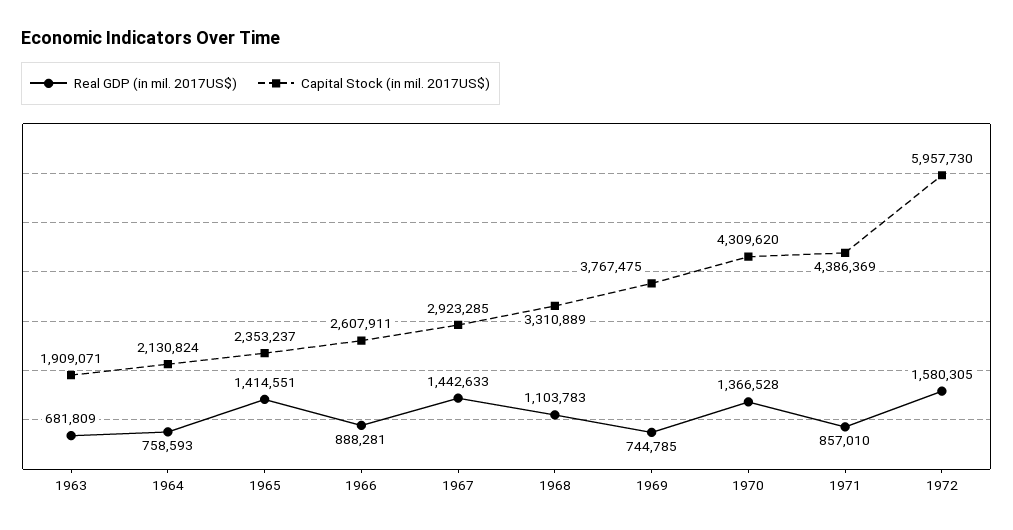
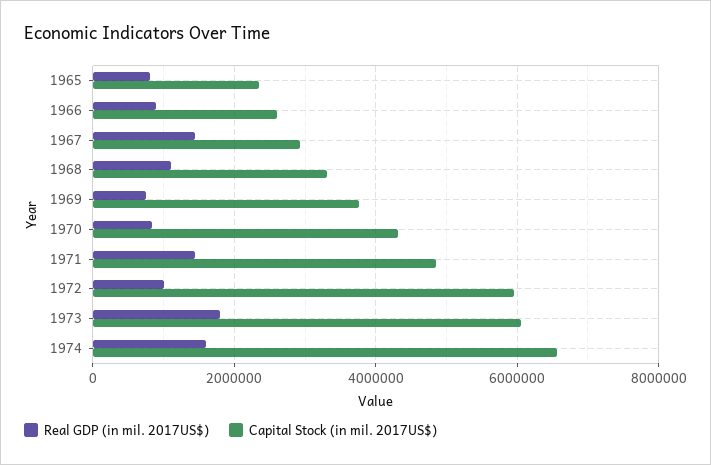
Real GDP (in mil. 2017US$), 1963: 681809 -> none
Capital Stock (in mil. 2017US$), 1963: 1909071 -> none
Real GDP (in mil. 2017US$), 1964: 758593 -> none
Capital Stock (in mil. 2017US$), 1964: 2130824 -> none
Real GDP (in mil. 2017US$), 1965: 1414551 -> 800000
Real GDP (in mil. 2017US$), 1970: 1366528 -> 800000
Real GDP (in mil. 2017US$), 1971: 857010 -> 1400000
Capital Stock (in mil. 2017US$), 1971: 4386369 -> 4800000
Real GDP (in mil. 2017US$), 1972: 1580305 -> 1000000
Real GDP (in mil. 2017US$), 1973: none -> 1800000
Capital Stock (in mil. 2017US$), 1973: none -> 6000000
Real GDP (in mil. 2017US$), 1974: none -> 1600000
Capital Stock (in mil. 2017US$), 1974: none -> 6600000

